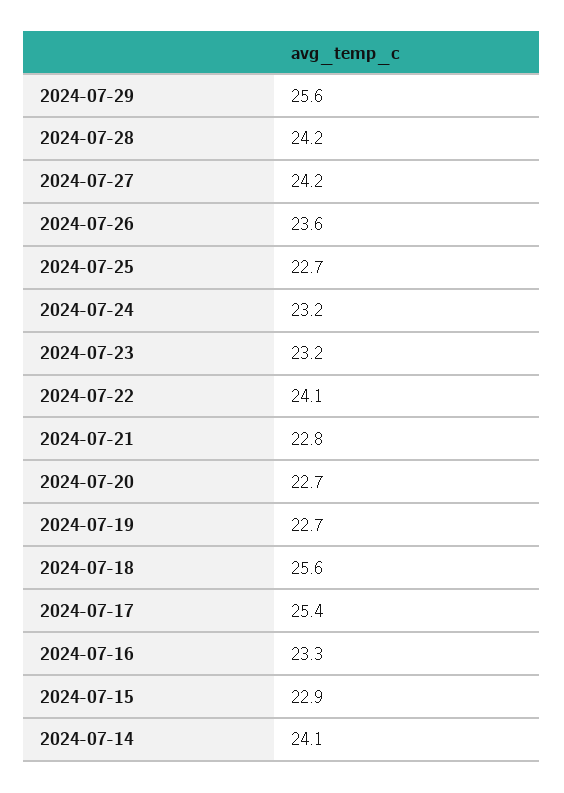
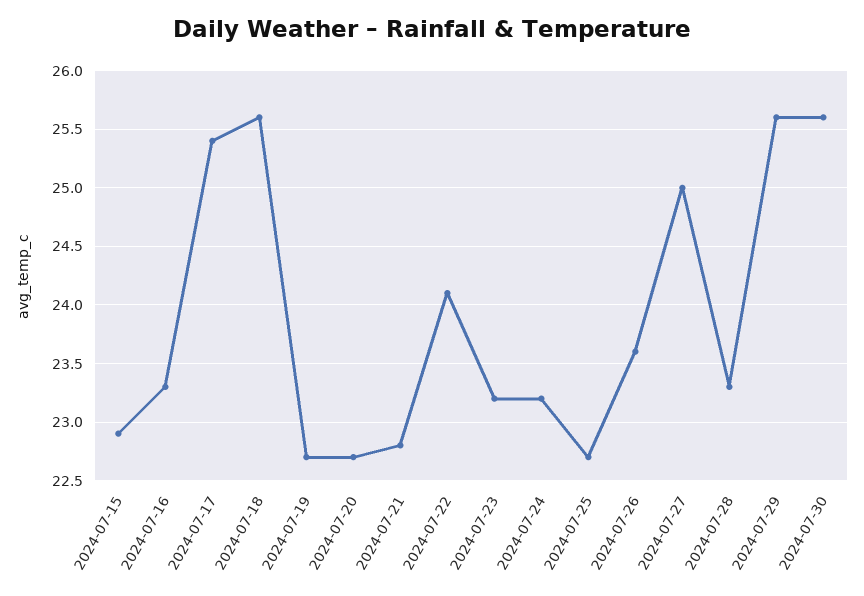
2024-07-28: 24.2 -> 23.3
2024-07-27: 24.2 -> 25
2024-07-14: 24.1 -> none
2024-07-30: none -> 25.6

